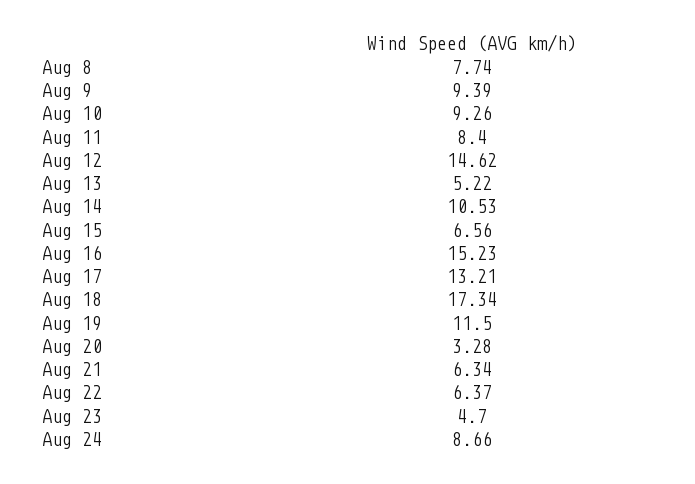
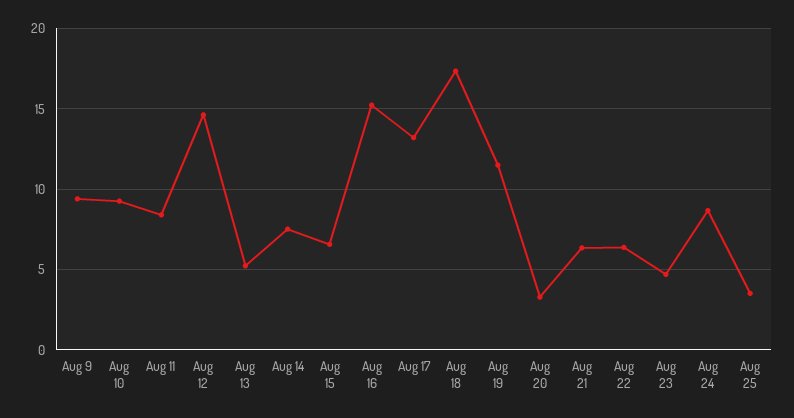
Aug 8: 7.74 -> none
Aug 14: 10.53 -> 7.5
Aug 25: none -> 3.5

